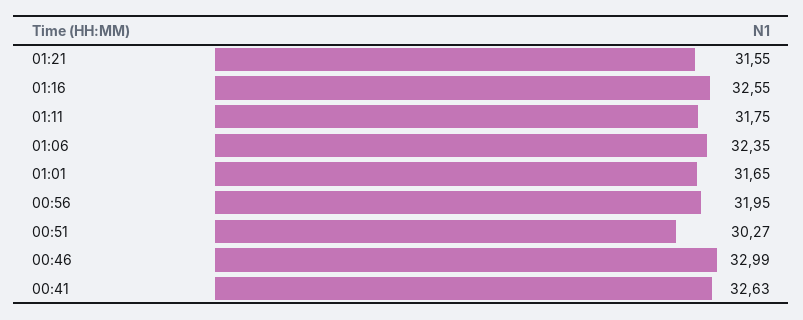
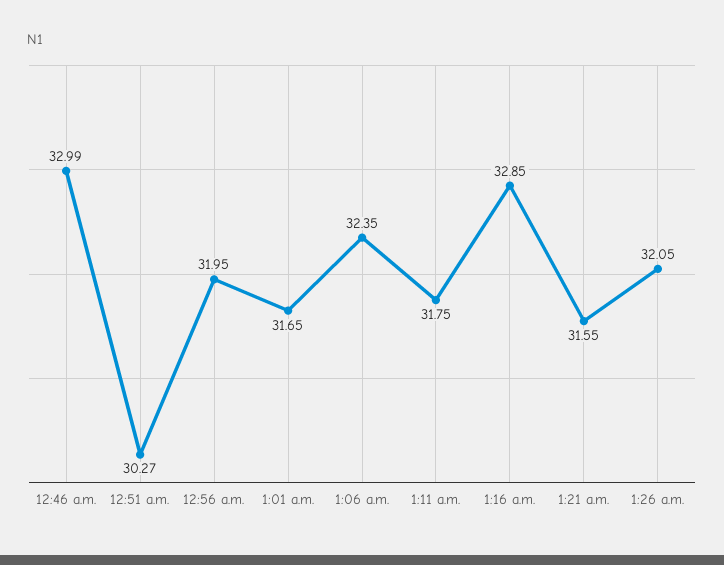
01:16: 32.55 -> 32.85
00:41: 32.63 -> none
1:26 a.m.: none -> 32.05

